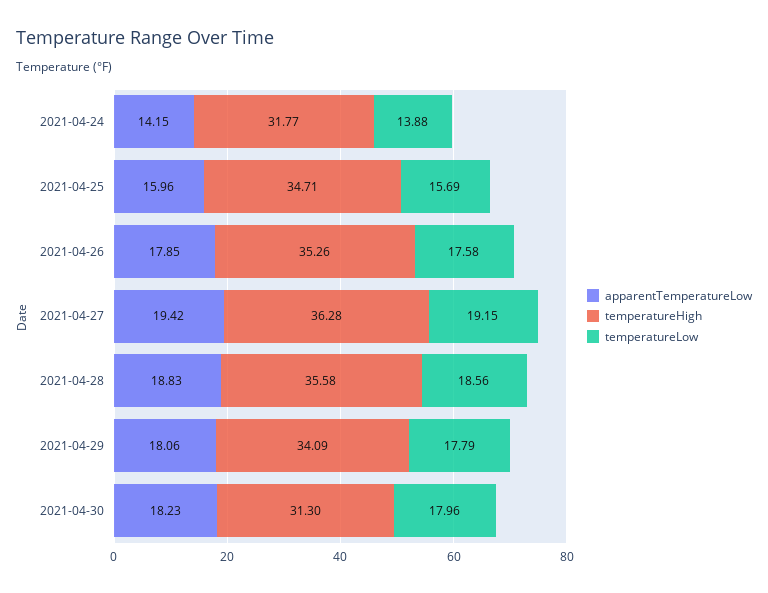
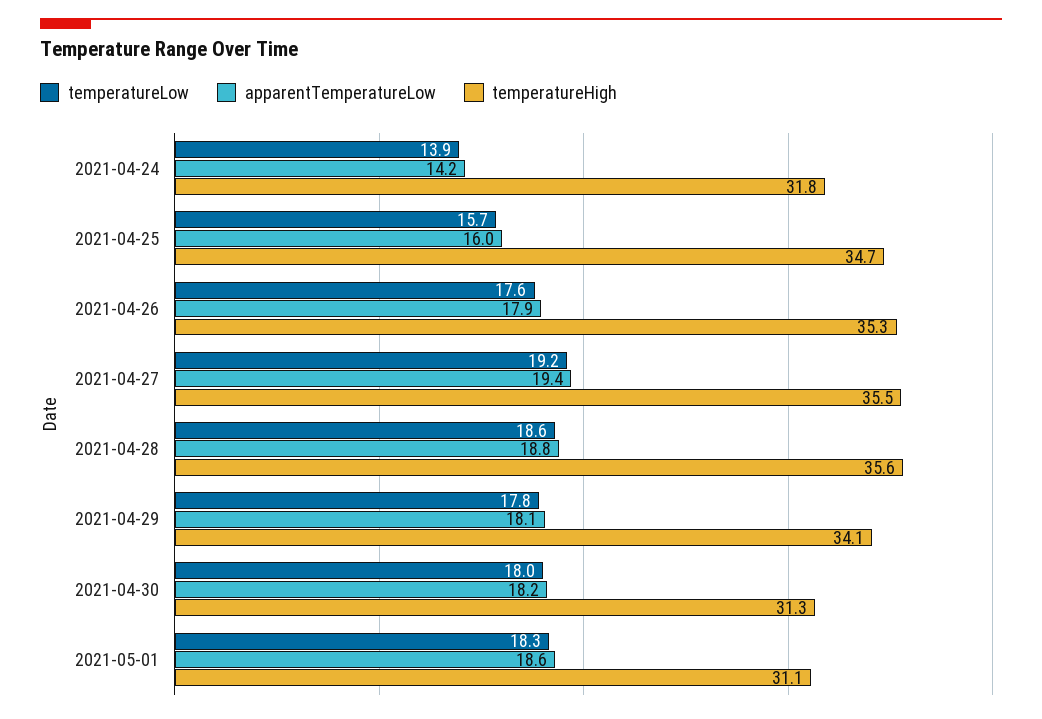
temperatureHigh, 2021-04-27: 36.28 -> 35.5
temperatureLow, 2021-05-01: none -> 18.3
apparentTemperatureLow, 2021-05-01: none -> 18.6
temperatureHigh, 2021-05-01: none -> 31.1

